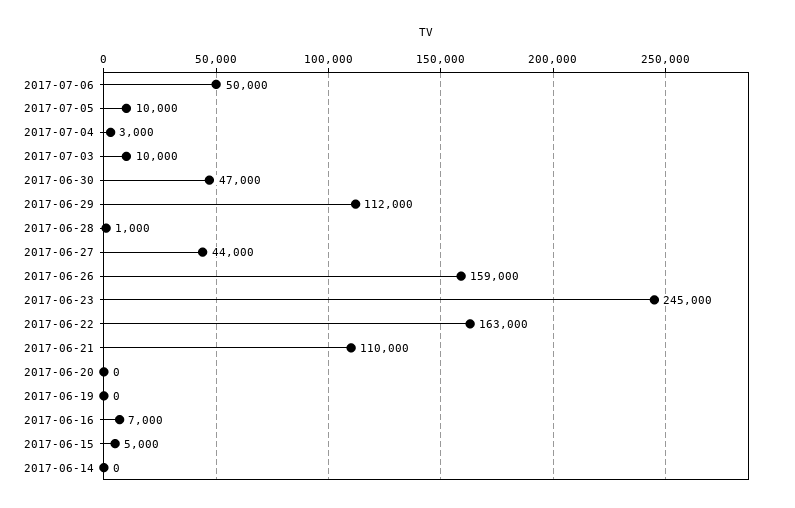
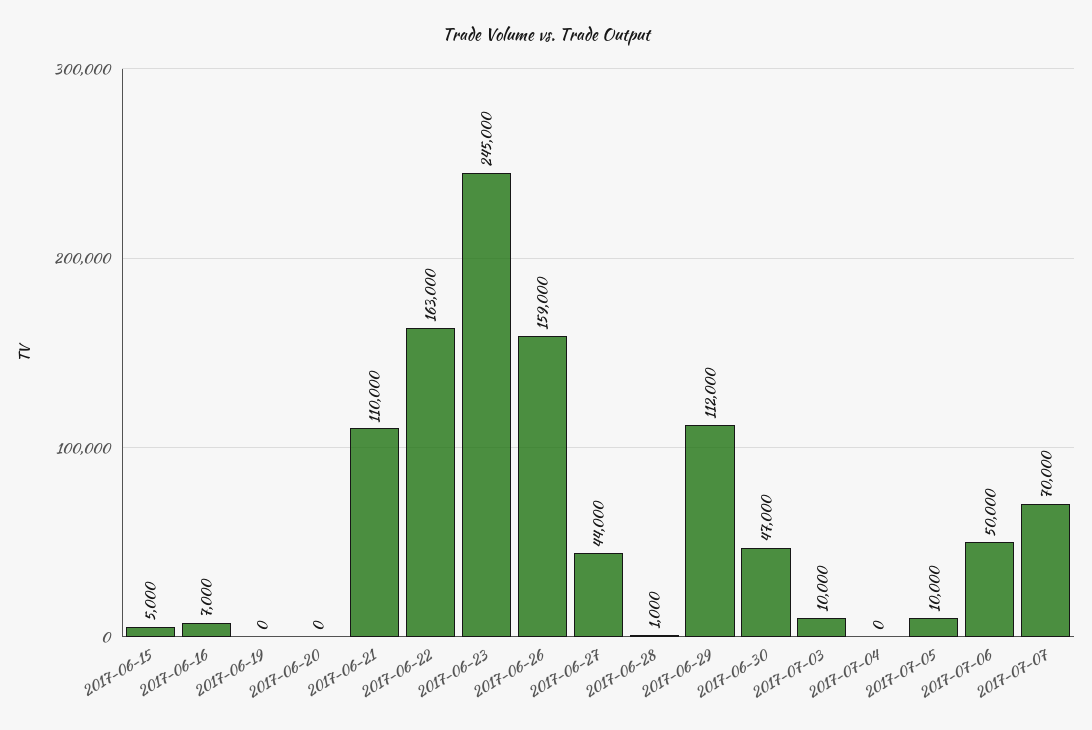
2017-07-04: 3000 -> 0
2017-06-14: 0 -> none
2017-07-07: none -> 70000

